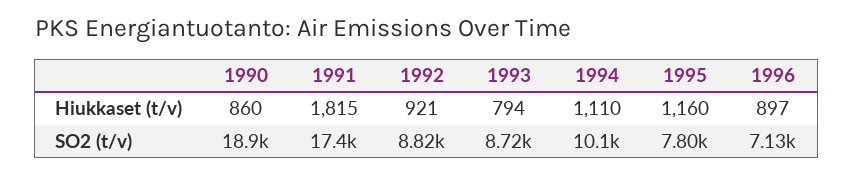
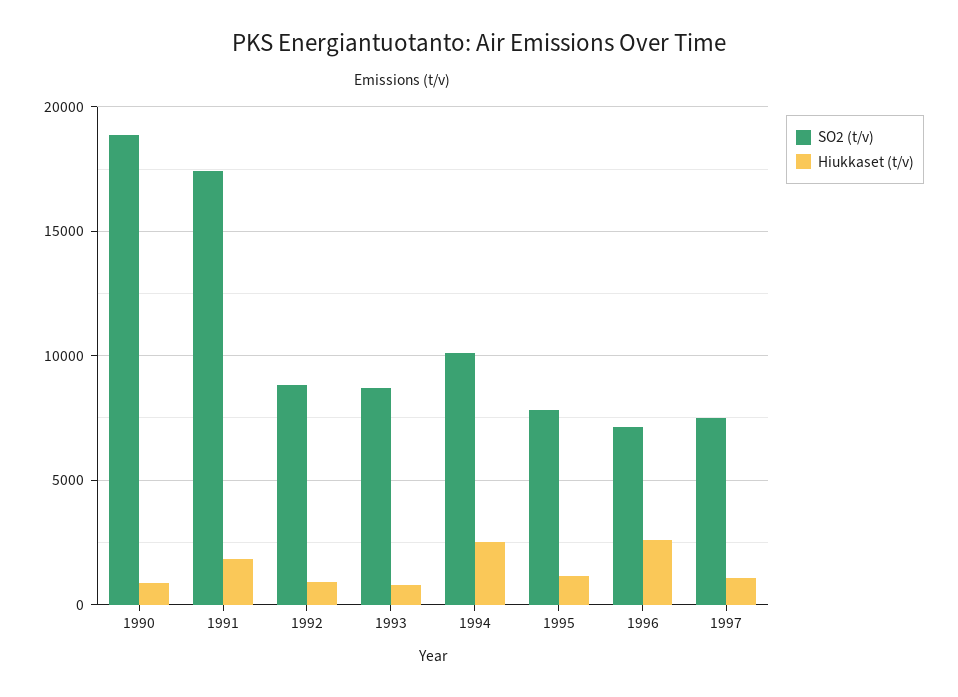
Hiukkaset (t/v), 1994: 1110 -> 2500
Hiukkaset (t/v), 1996: 897 -> 2500
SO2 (t/v), 1997: none -> 7500
Hiukkaset (t/v), 1997: none -> 1000

